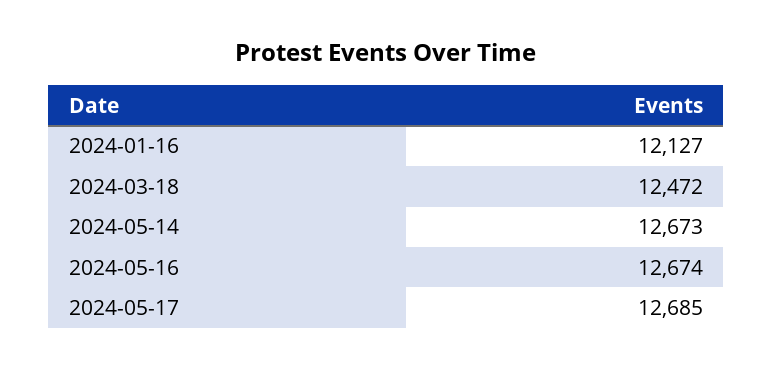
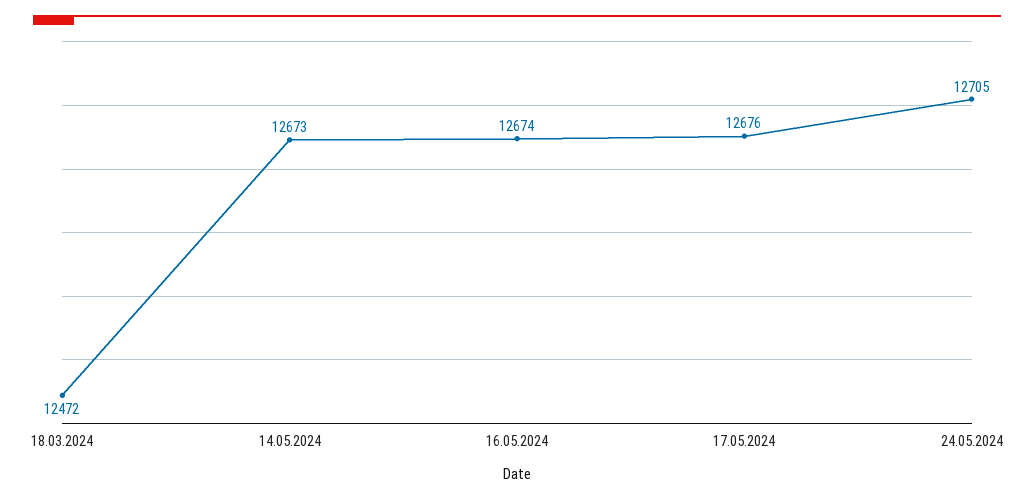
2024-01-16: 12127 -> none
2024-05-17: 12685 -> 12676
24.05.2024: none -> 12705

